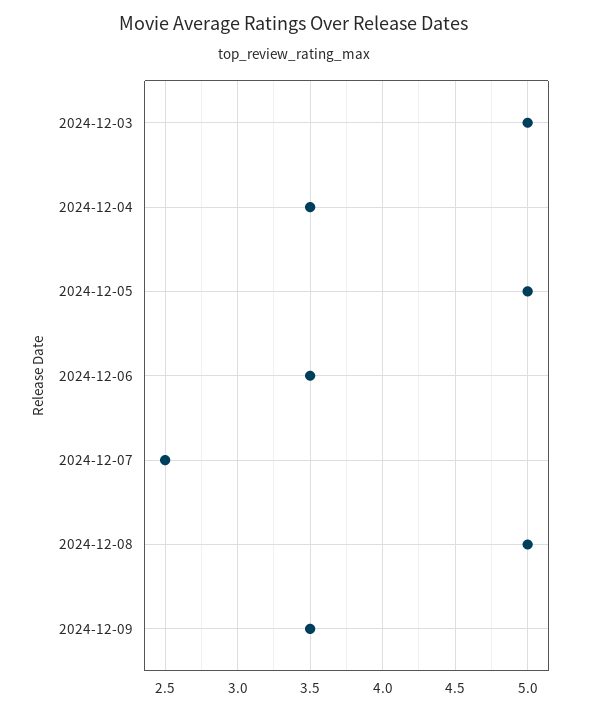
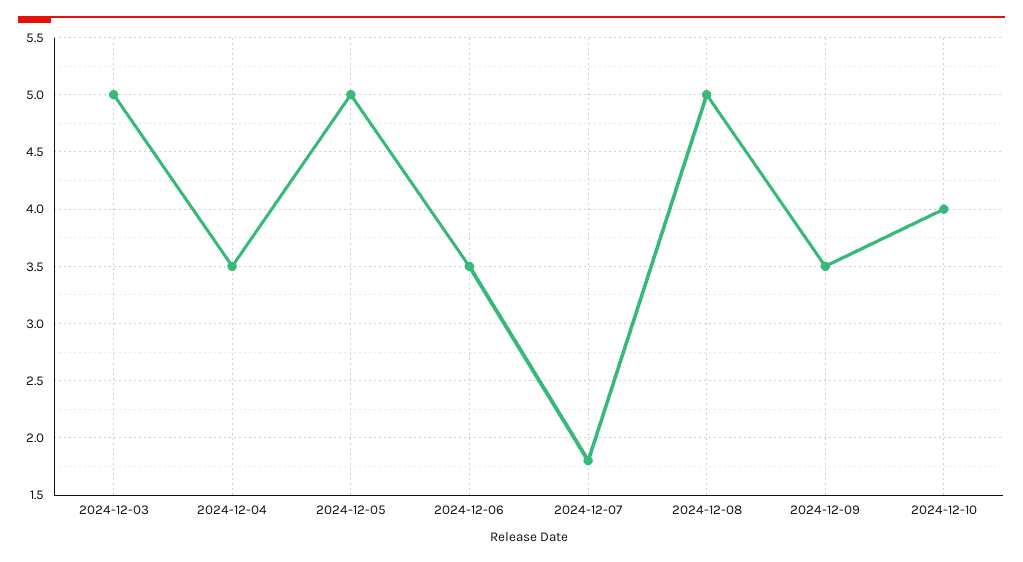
2024-12-07: 2.5 -> 1.8
2024-12-10: none -> 4

